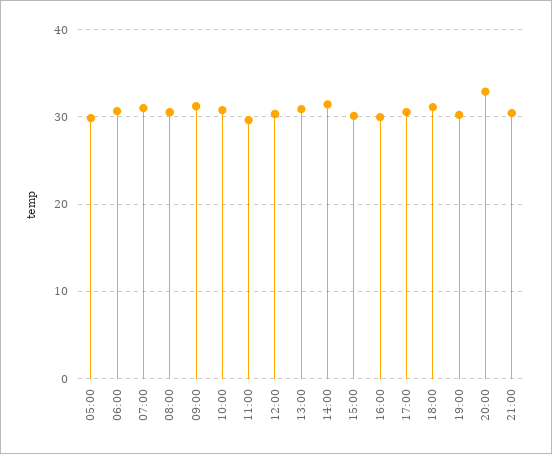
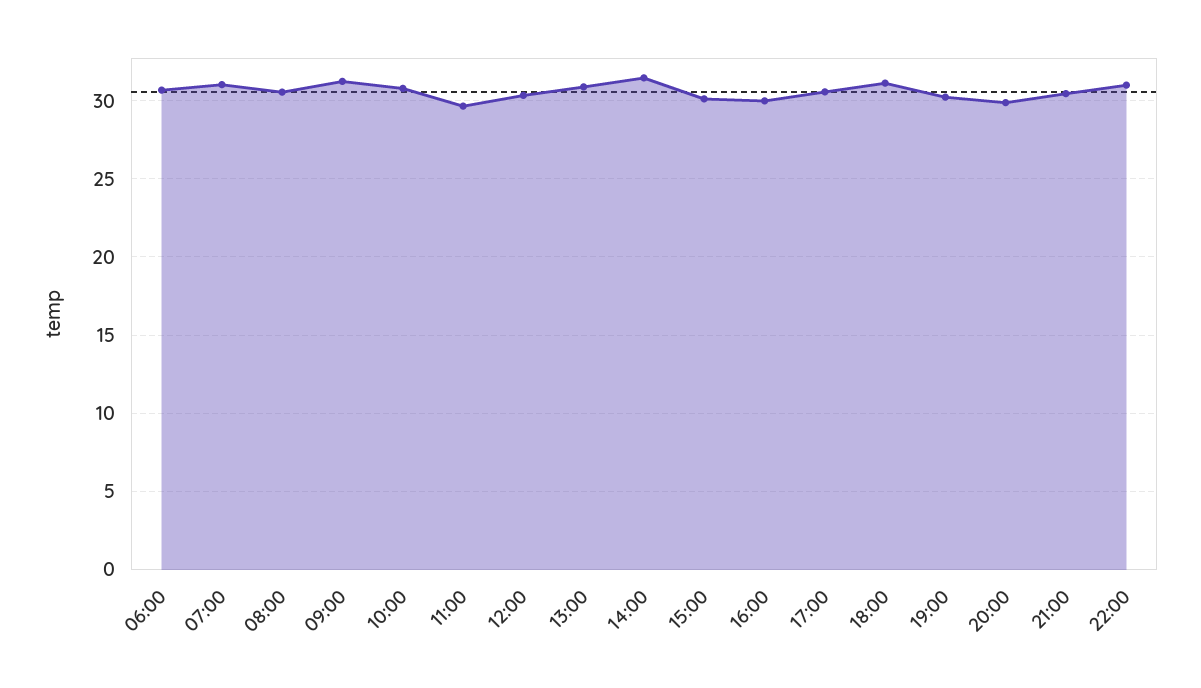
05:00: 30 -> none
20:00: 33 -> 30
22:00: none -> 31

